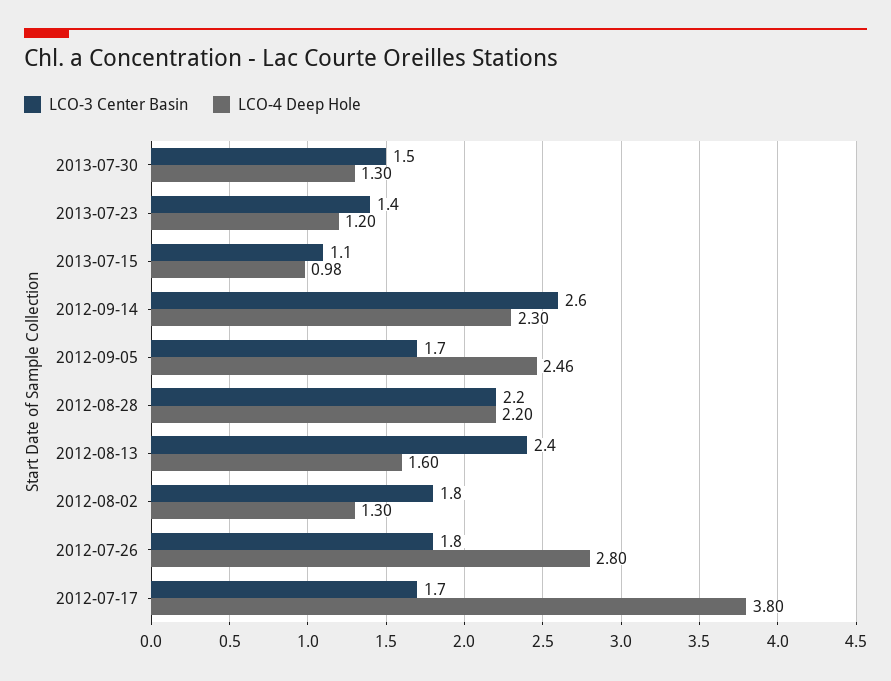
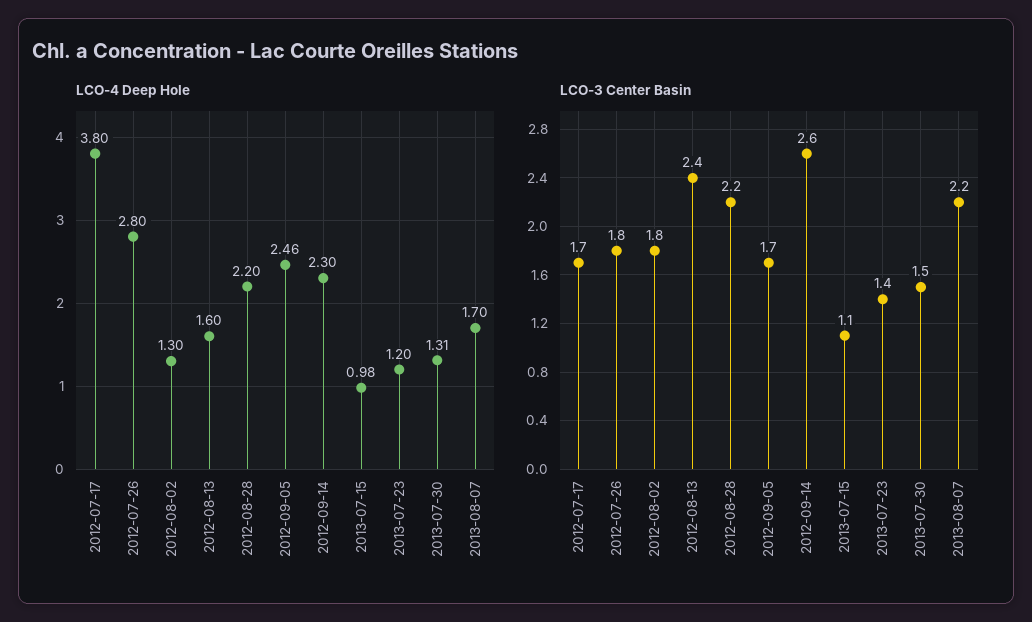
LCO-4 Deep Hole, 2013-07-30: 1.3 -> 1.31
LCO-4 Deep Hole, 2013-08-07: none -> 1.7
LCO-3 Center Basin, 2013-08-07: none -> 2.2

